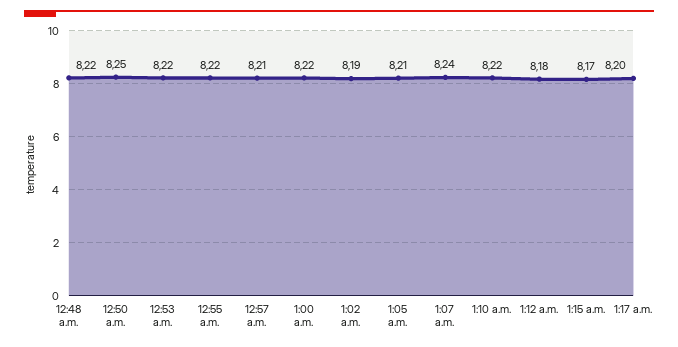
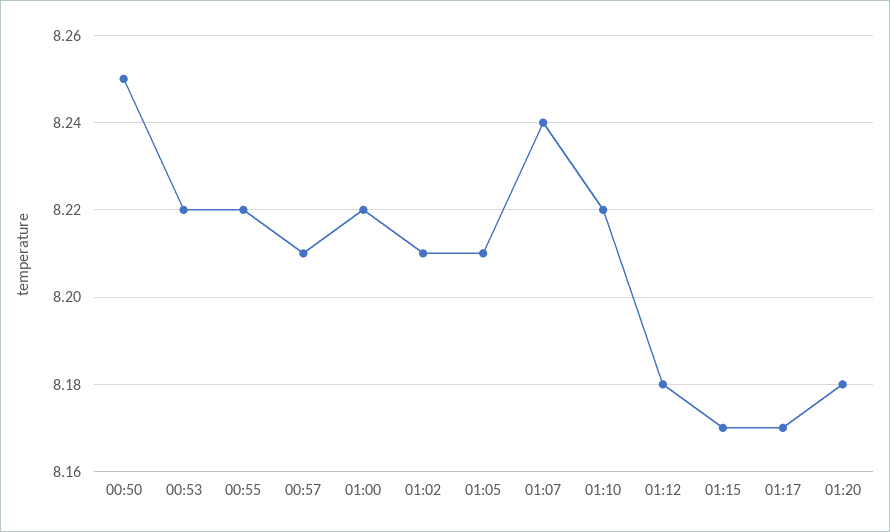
12:48 a.m.: 8.22 -> none
1:02 a.m.: 8.19 -> 8.21
1:17 a.m.: 8.2 -> 8.17
01:20: none -> 8.18

